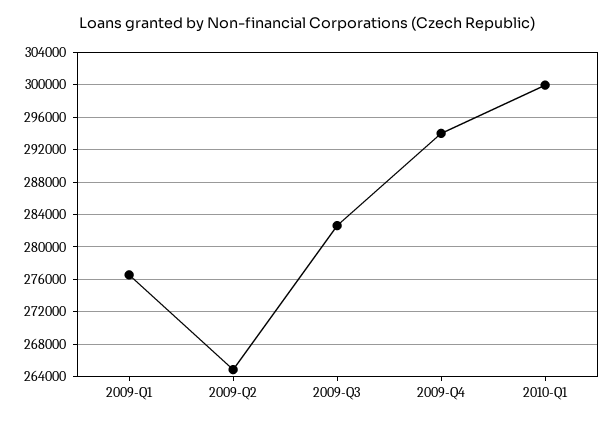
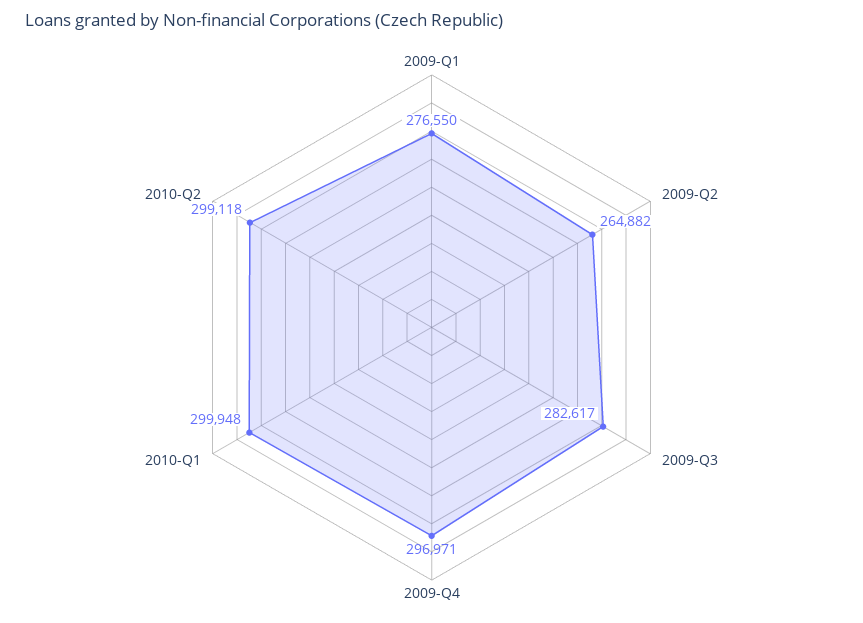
2009-Q4: 294000 -> 296971
2010-Q2: none -> 299118

